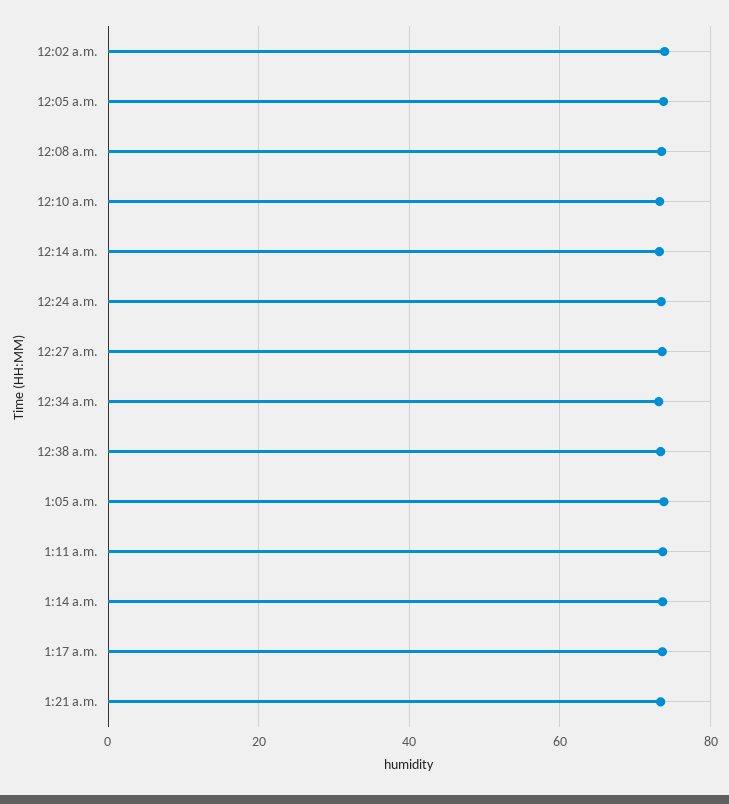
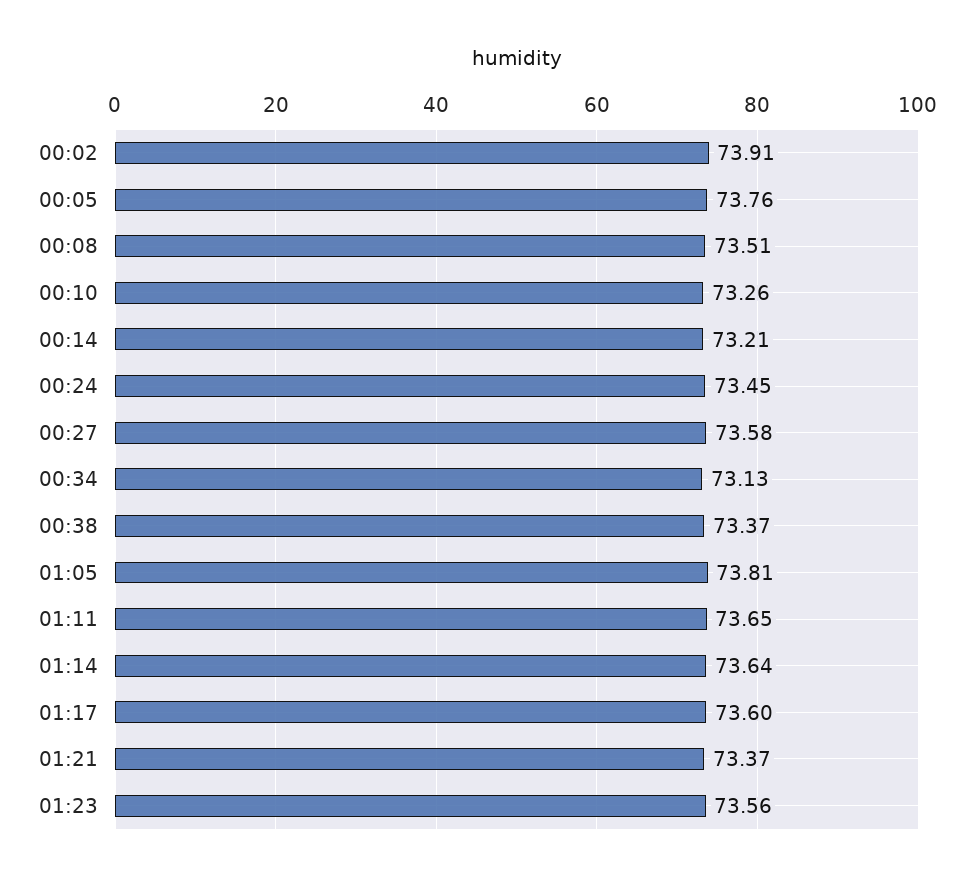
01:23: none -> 73.56

